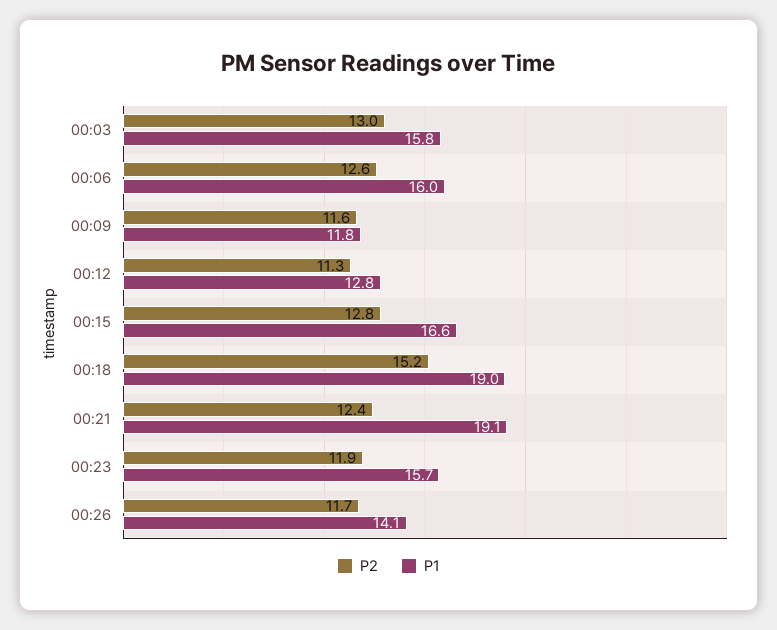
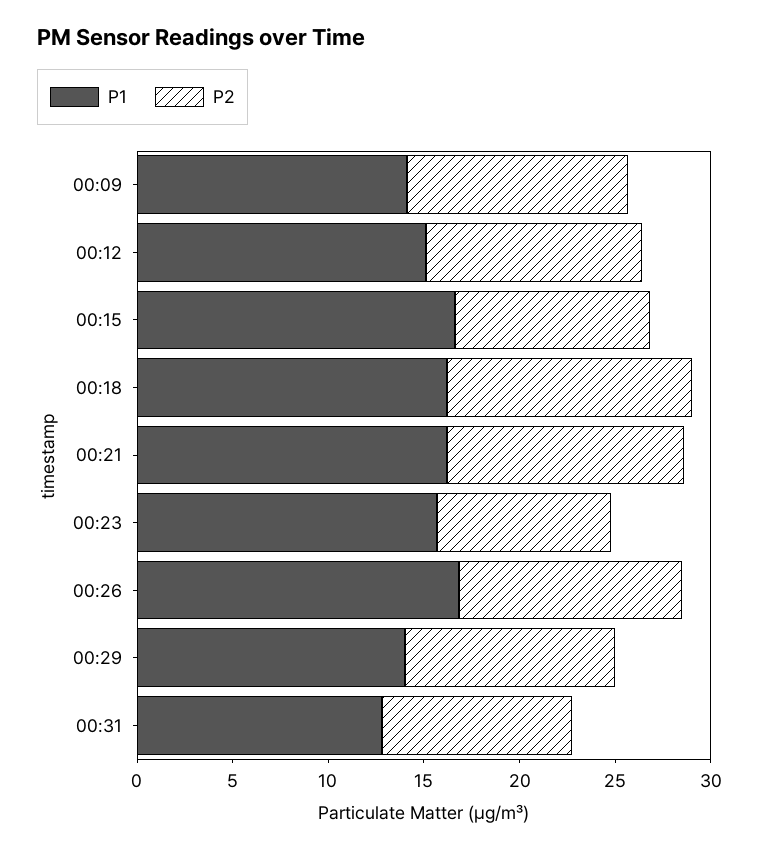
P2, 00:03: 13 -> none
P1, 00:03: 15.8 -> none
P2, 00:06: 12.6 -> none
P1, 00:06: 16 -> none
P1, 00:09: 11.8 -> 14
P1, 00:12: 12.8 -> 15
P2, 00:15: 12.8 -> 10
P2, 00:18: 15.2 -> 13
P1, 00:18: 19 -> 16
P1, 00:21: 19.1 -> 16
P2, 00:23: 11.9 -> 9
P1, 00:26: 14.1 -> 17
P1, 00:29: none -> 14
P2, 00:29: none -> 11
P1, 00:31: none -> 13
P2, 00:31: none -> 10

